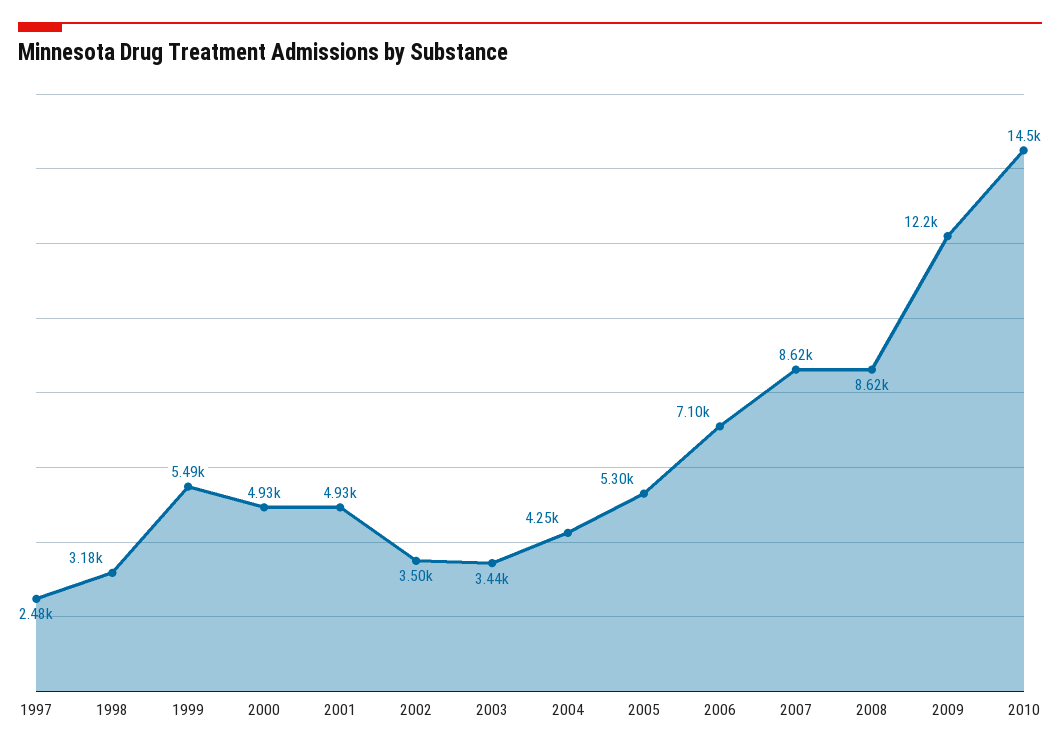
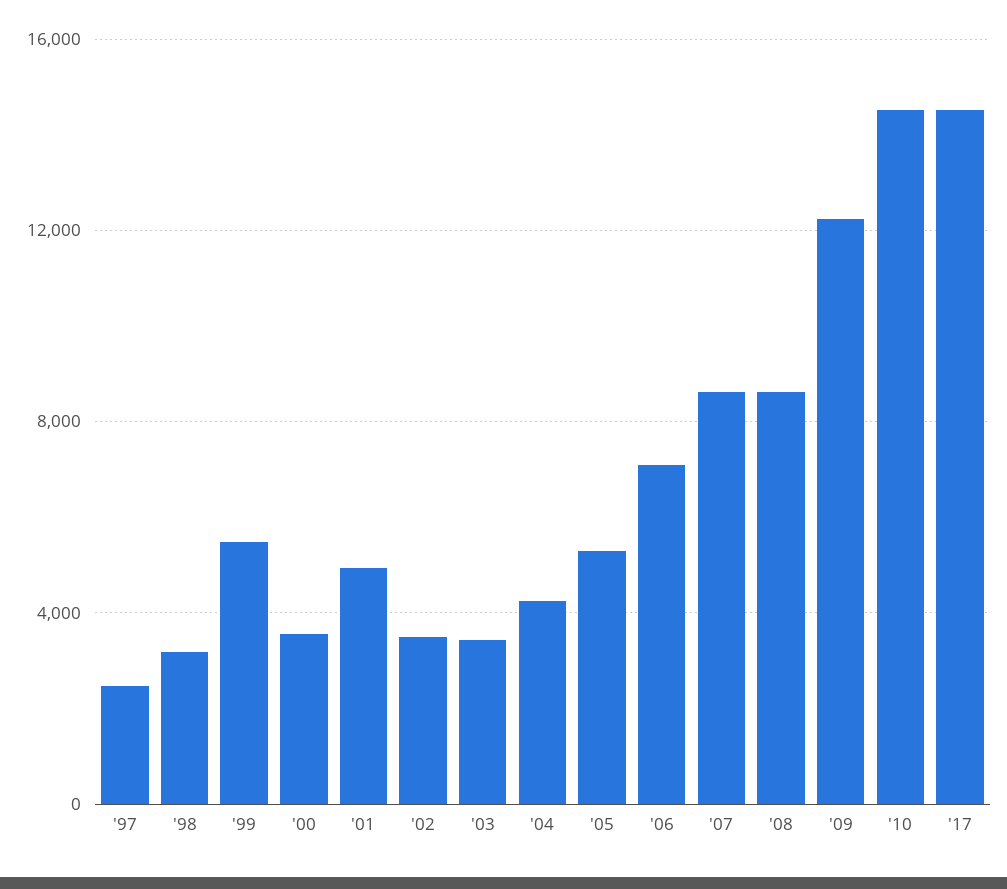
2000: 4930 -> 3500
'17: none -> 14500

